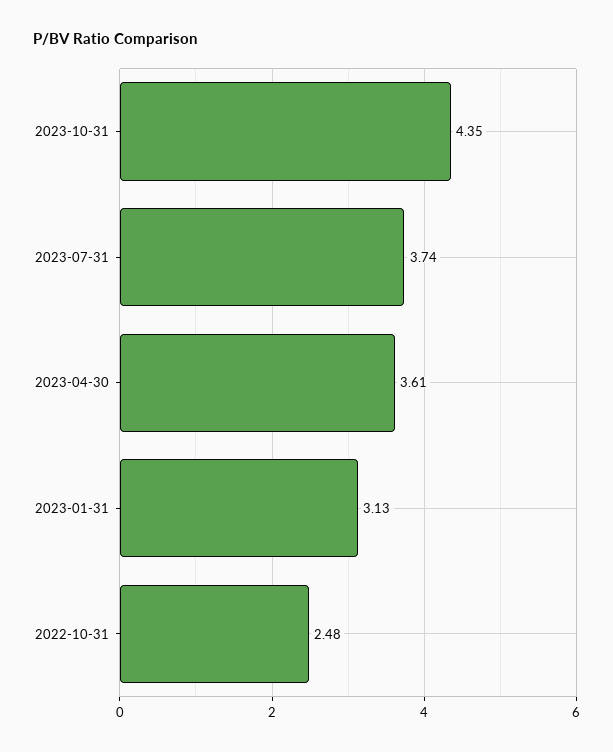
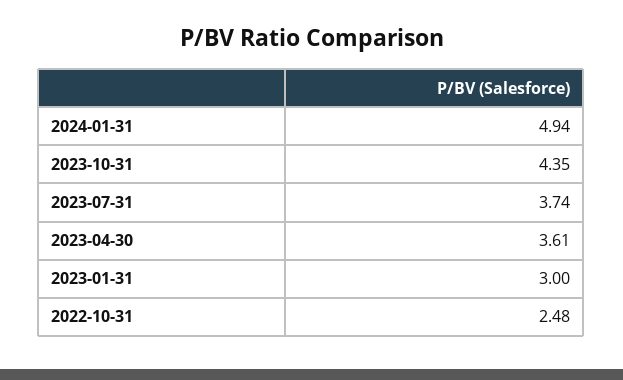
2023-01-31: 3.13 -> 3
2024-01-31: none -> 4.94

